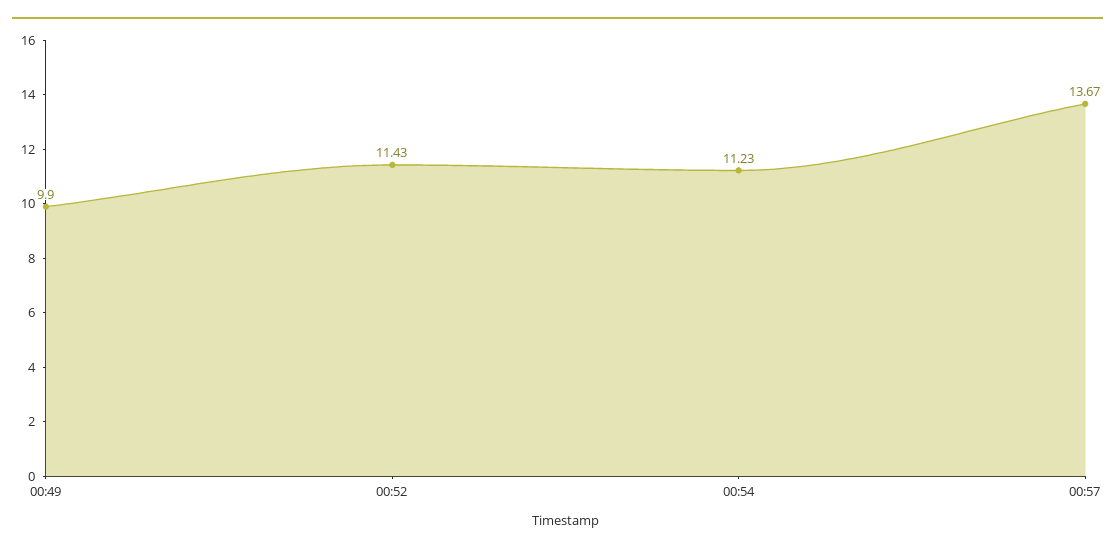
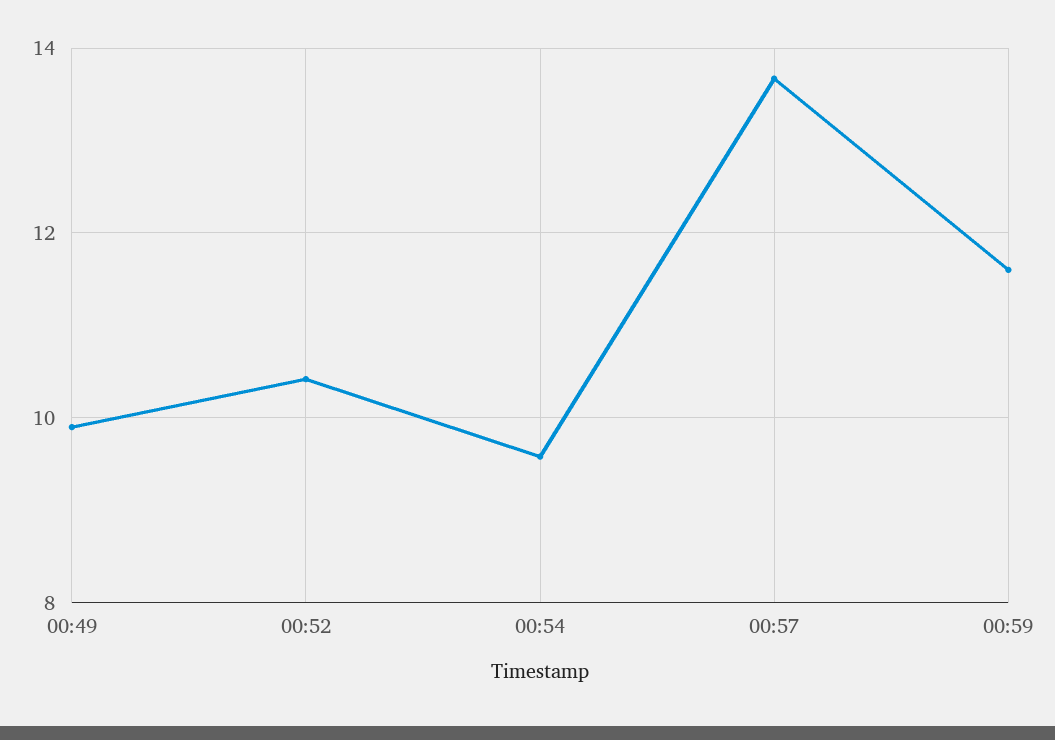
00:52: 11.43 -> 10.4
00:54: 11.23 -> 9.6
00:59: none -> 11.6

